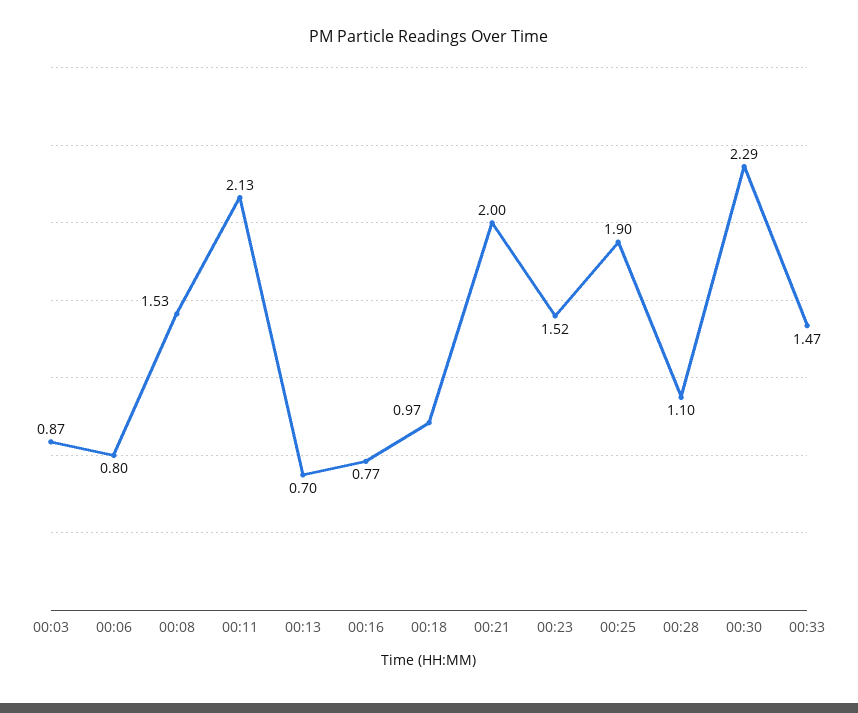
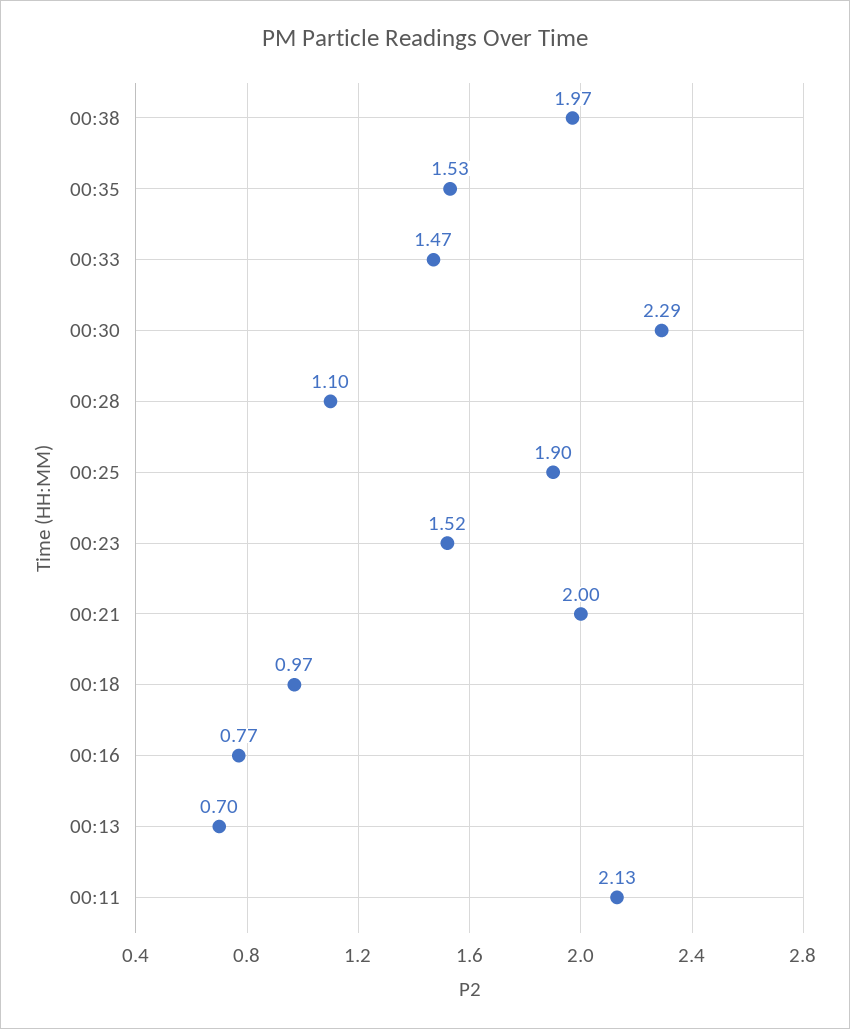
00:03: 0.87 -> none
00:06: 0.8 -> none
00:08: 1.53 -> none
00:38: none -> 1.97
00:35: none -> 1.53

